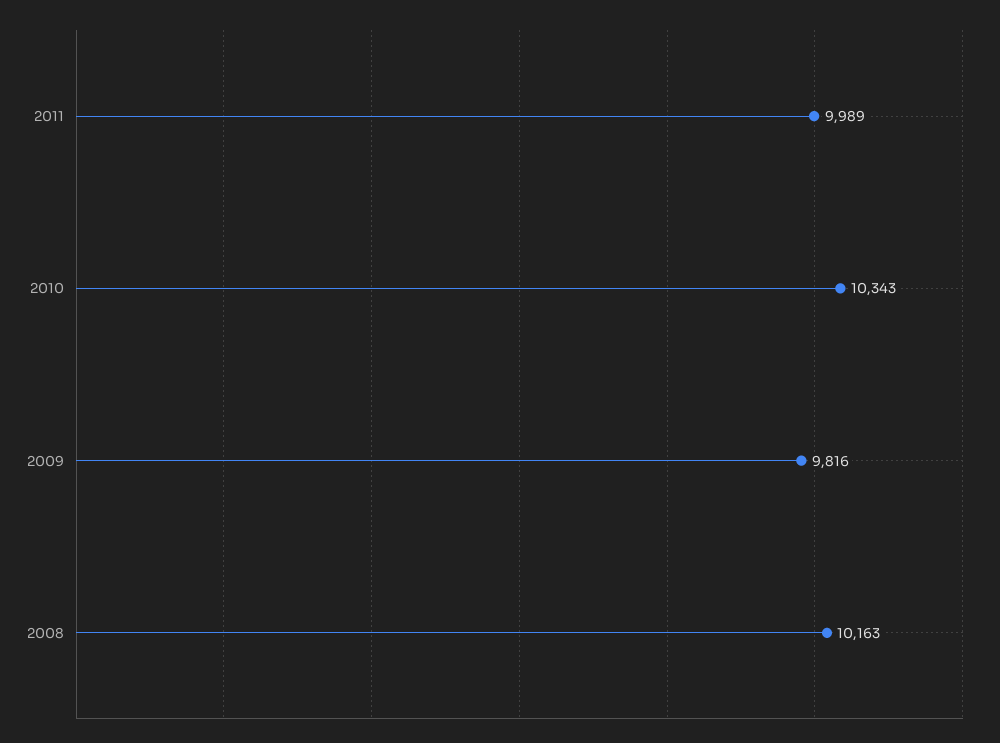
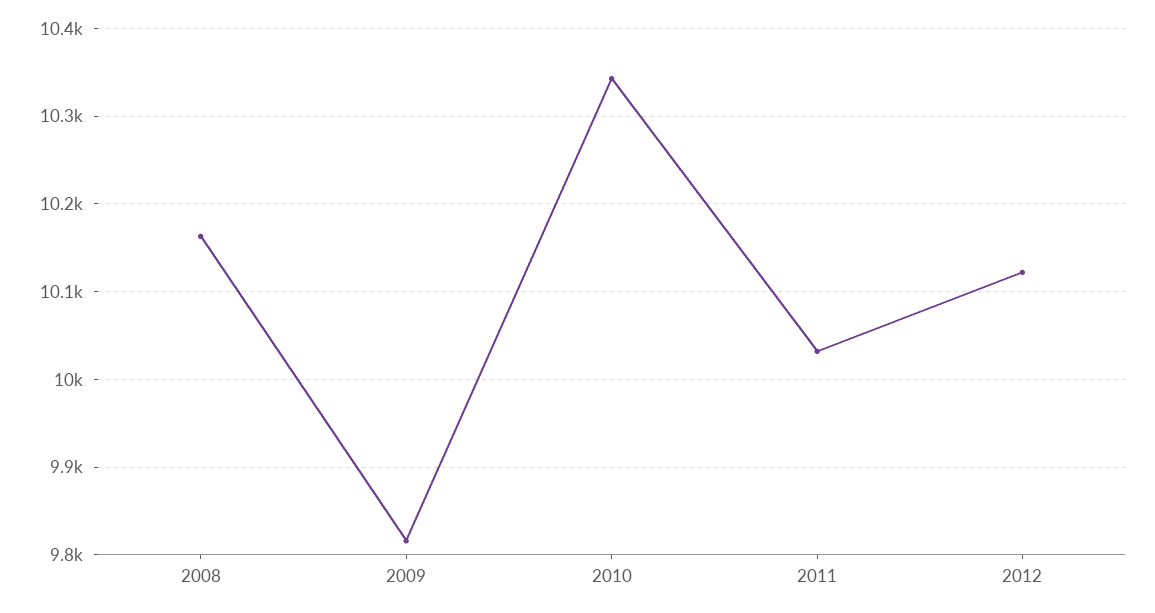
2011: 9989 -> 10030
2012: none -> 10120

